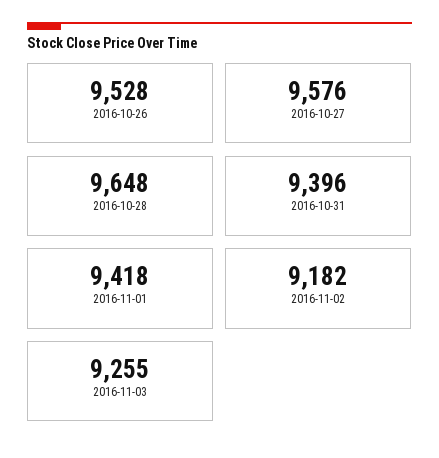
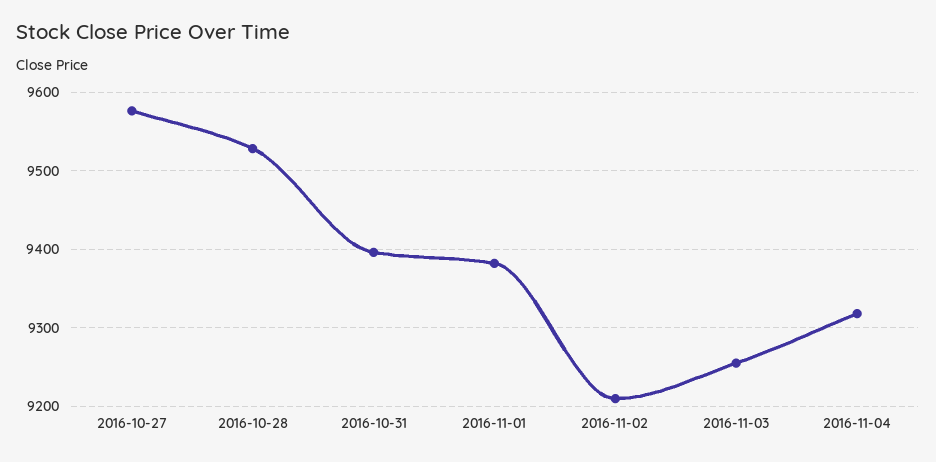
2016-10-26: 9528 -> none
2016-10-28: 9648 -> 9530
2016-11-01: 9418 -> 9380
2016-11-02: 9182 -> 9210
2016-11-04: none -> 9320

